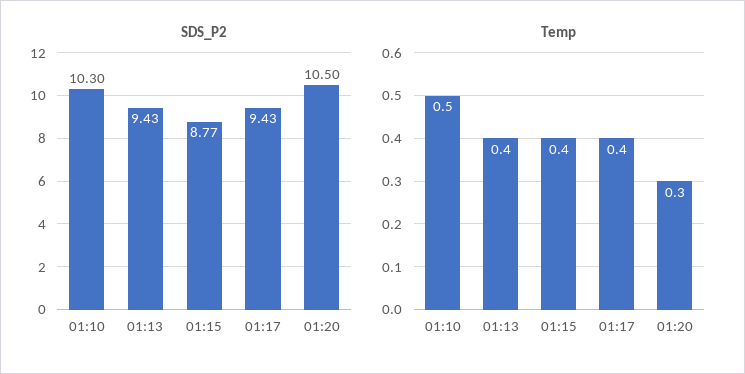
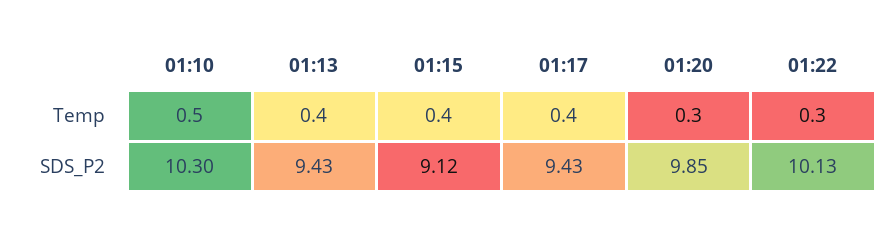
SDS_P2, 01:15: 8.77 -> 9.12
SDS_P2, 01:20: 10.5 -> 9.85
Temp, 01:22: none -> 0.3
SDS_P2, 01:22: none -> 10.13

